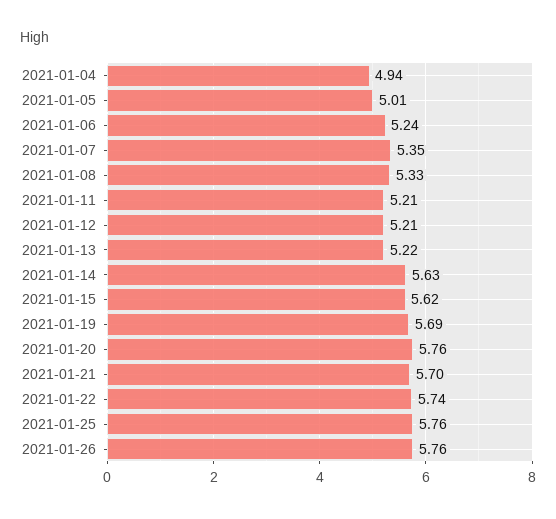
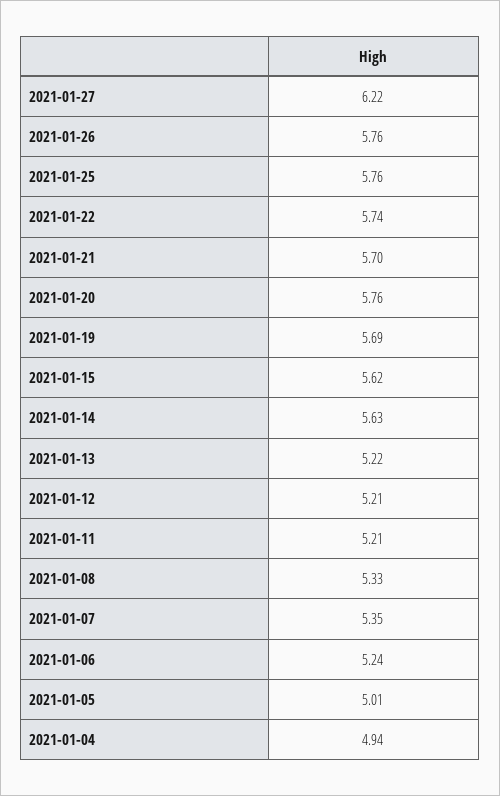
2021-01-27: none -> 6.22

